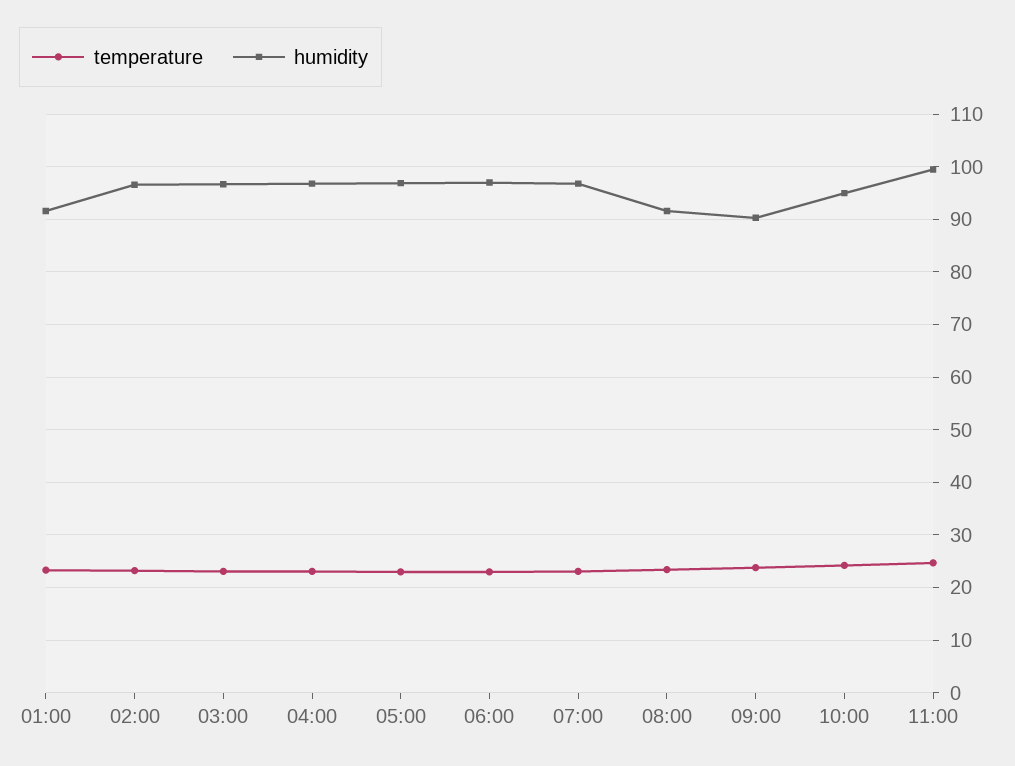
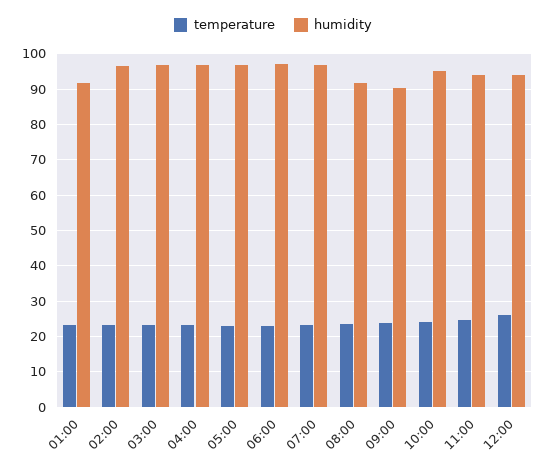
humidity, 11:00: 100 -> 94
temperature, 12:00: none -> 26
humidity, 12:00: none -> 94

